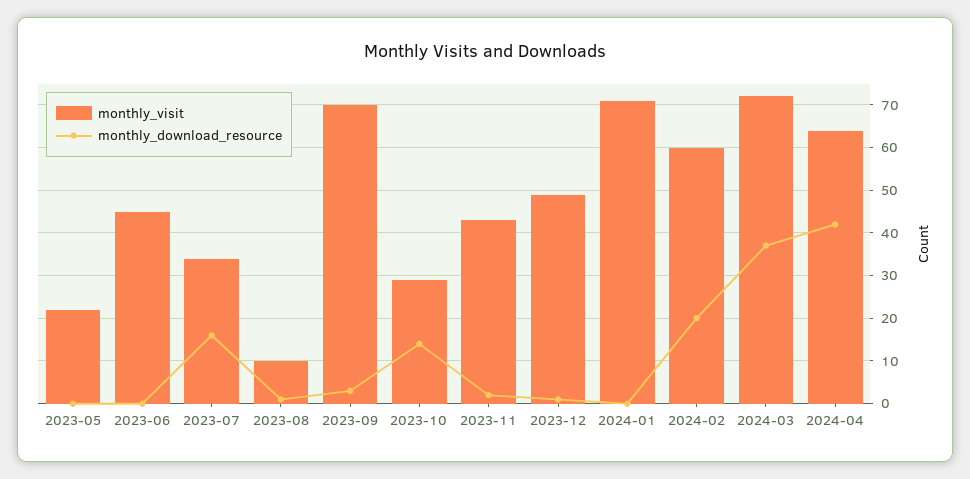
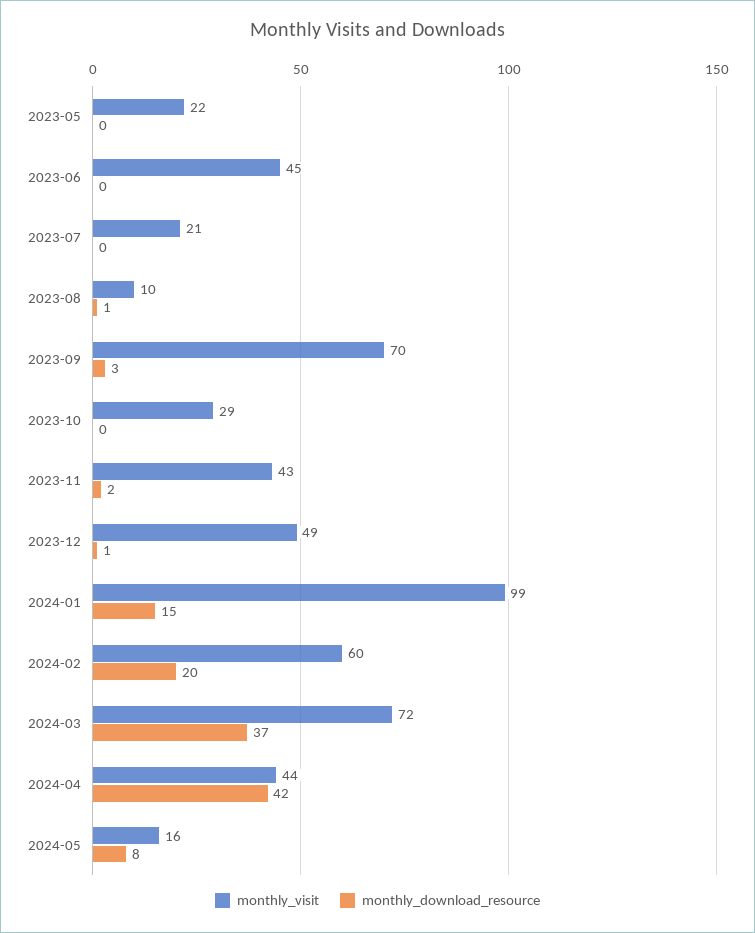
monthly_visit, 2023-07: 35 -> 21
monthly_download_resource, 2023-07: 15 -> 0
monthly_download_resource, 2023-10: 15 -> 0
monthly_visit, 2024-01: 70 -> 99
monthly_download_resource, 2024-01: 0 -> 15
monthly_visit, 2024-04: 65 -> 44
monthly_visit, 2024-05: none -> 16
monthly_download_resource, 2024-05: none -> 8

